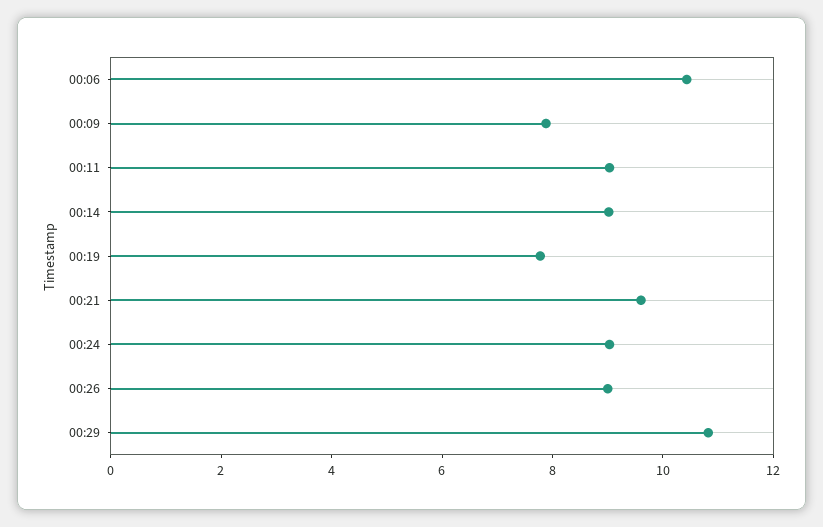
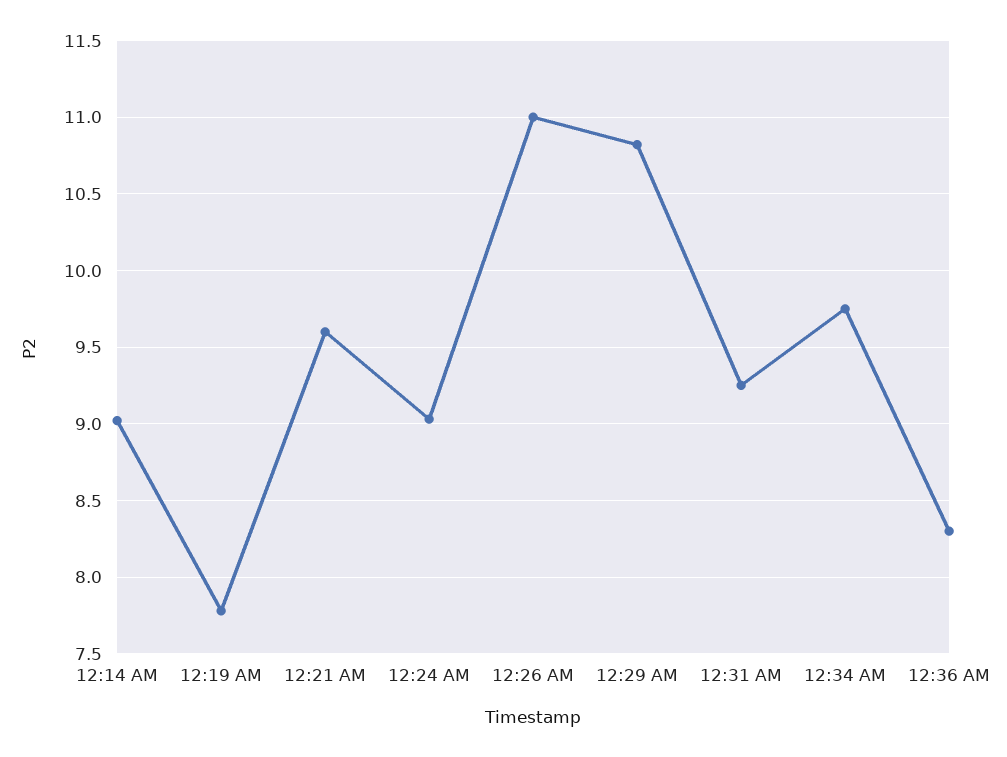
00:06: 10.5 -> none
00:09: 8 -> none
00:11: 9 -> none
00:26: 9 -> 11
12:31 AM: none -> 9.25
12:34 AM: none -> 9.75
12:36 AM: none -> 8.3

